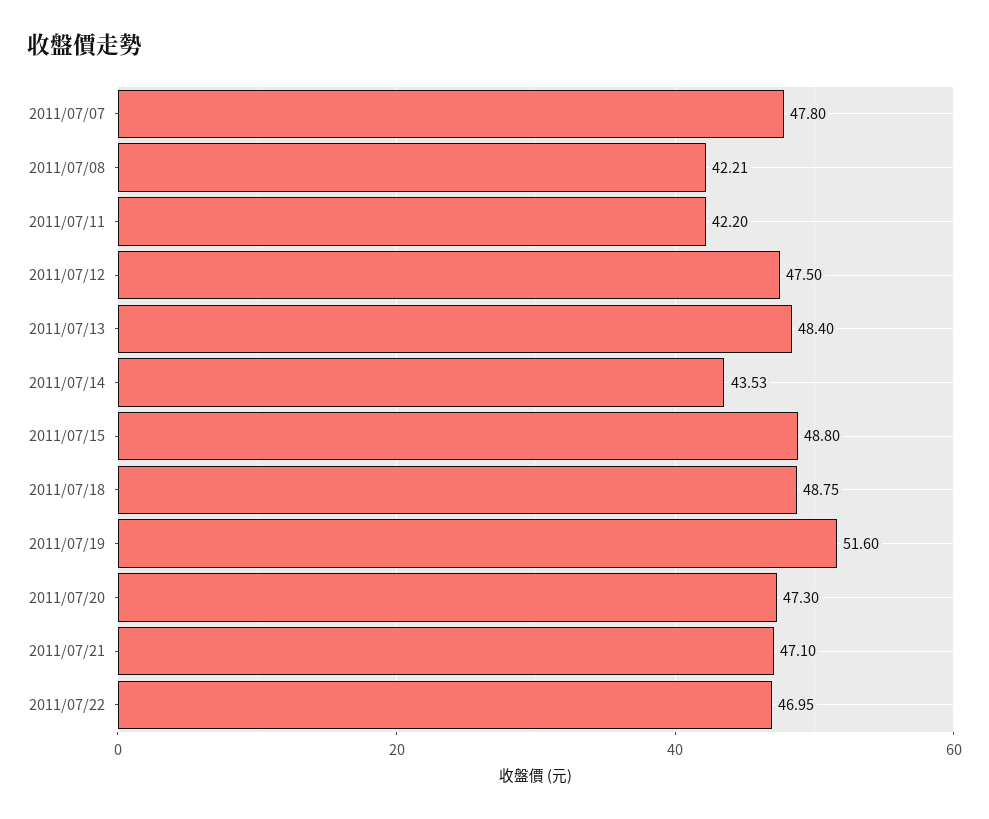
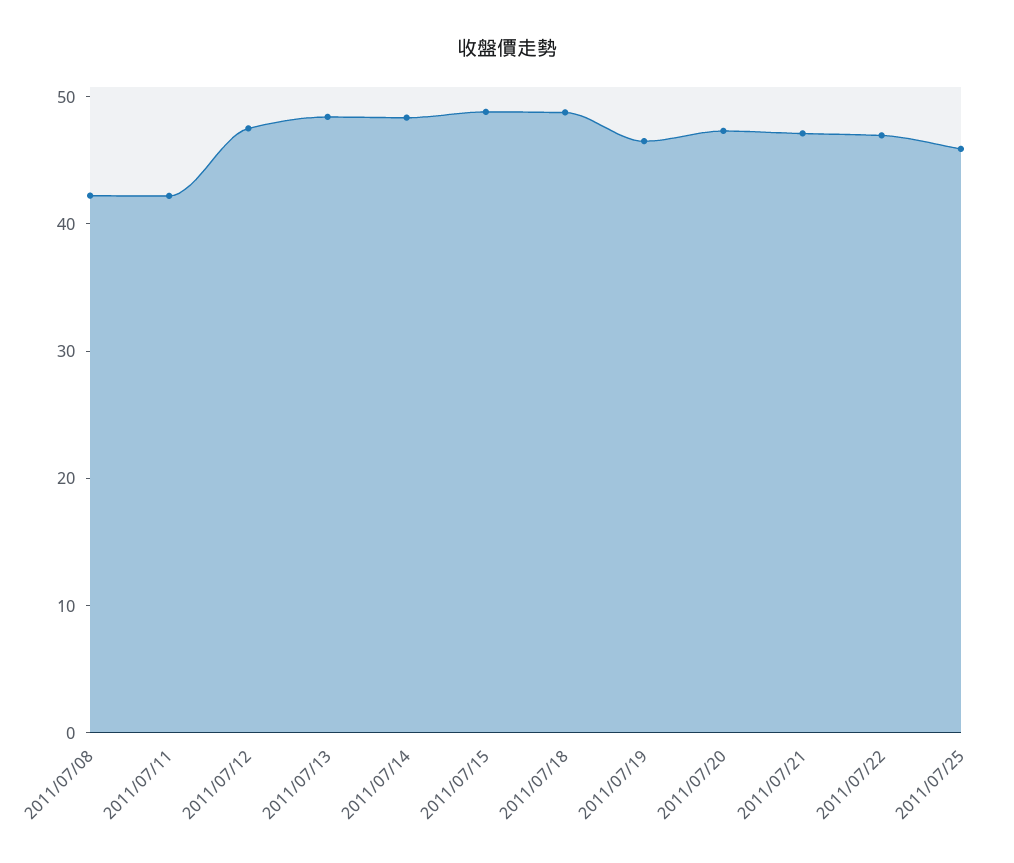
2011/07/07: 47.8 -> none
2011/07/14: 43.53 -> 48
2011/07/19: 51.6 -> 46
2011/07/25: none -> 46

